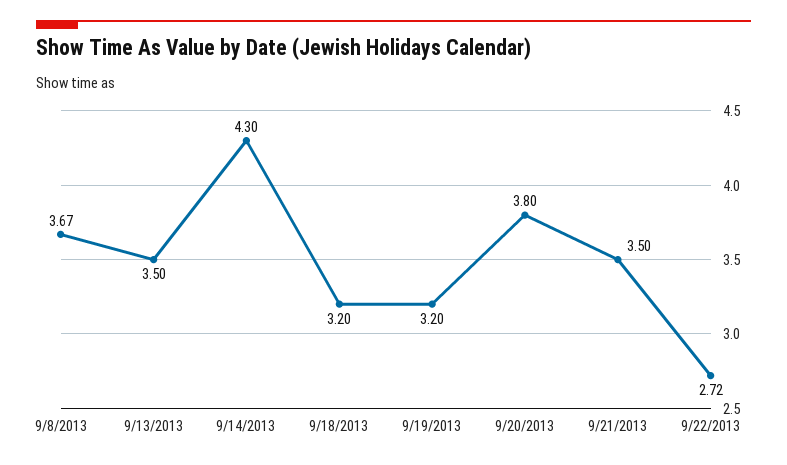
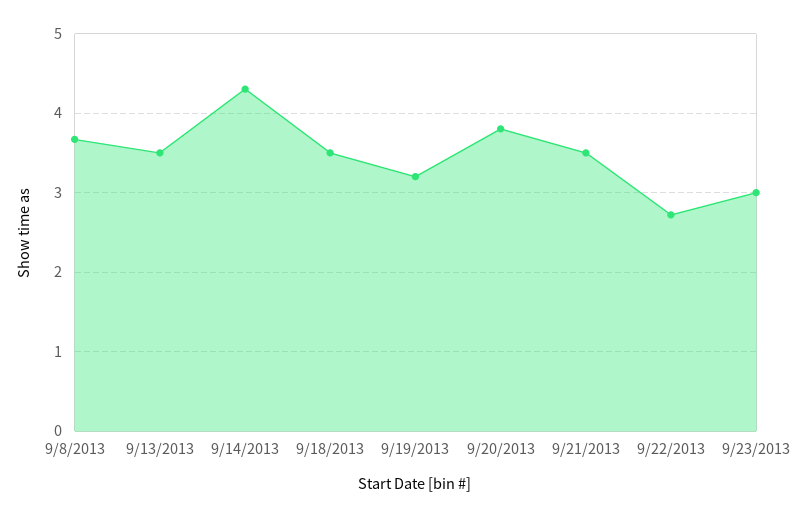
9/18/2013: 3.2 -> 3.5
9/23/2013: none -> 3

